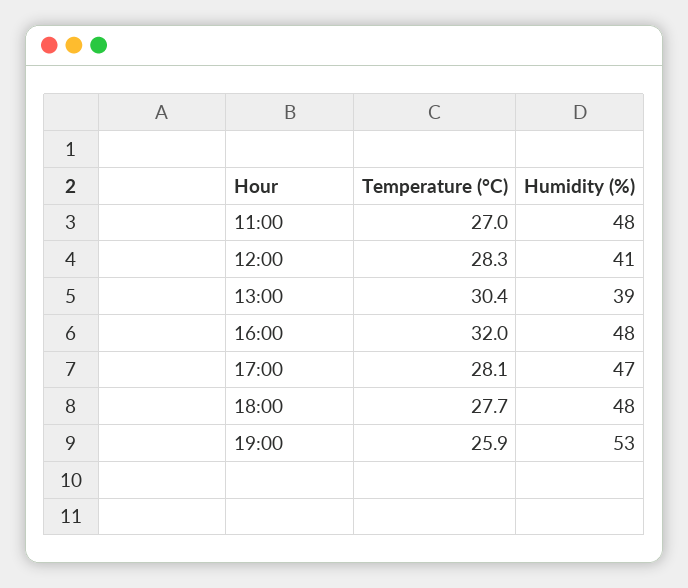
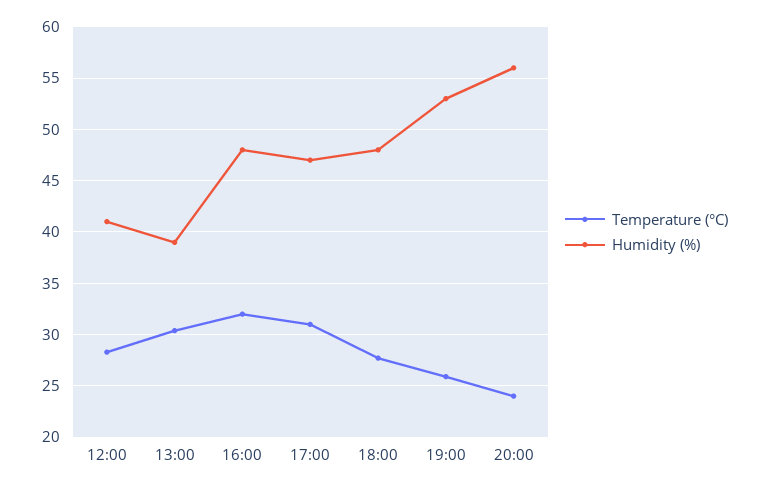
Temperature (°C), 11:00: 27 -> none
Humidity (%), 11:00: 48 -> none
Temperature (°C), 17:00: 28.1 -> 31
Temperature (°C), 20:00: none -> 24
Humidity (%), 20:00: none -> 56

